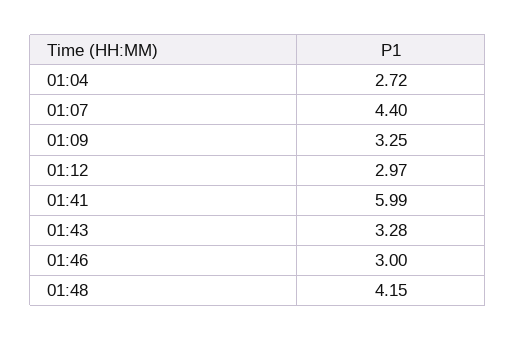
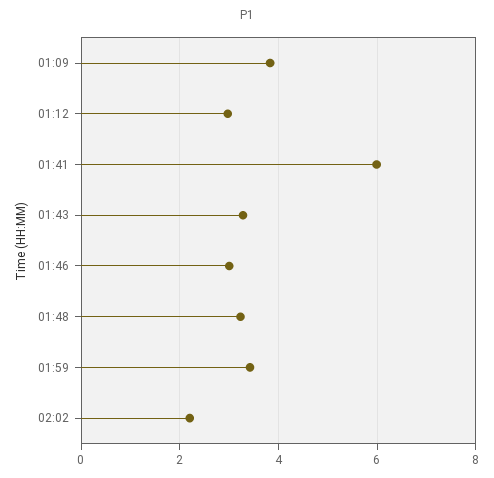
01:04: 2.72 -> none
01:07: 4.4 -> none
01:09: 3.25 -> 3.8
01:48: 4.15 -> 3.2
01:59: none -> 3.4
02:02: none -> 2.2

